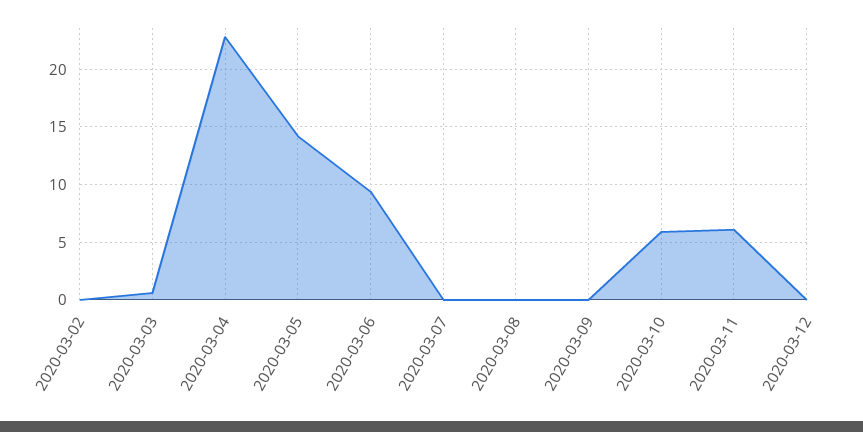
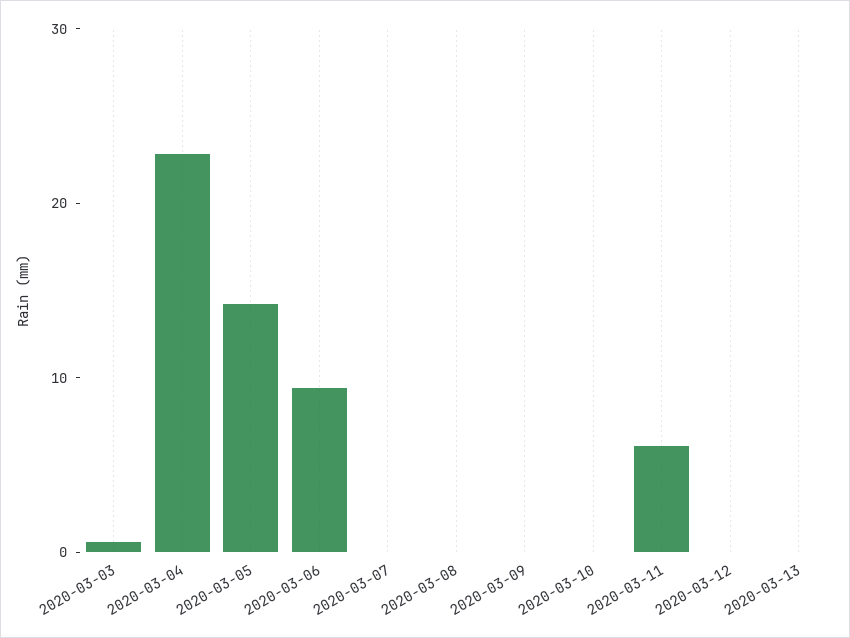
2020-03-02: 0 -> none
2020-03-10: 6 -> 0
2020-03-13: none -> 0

